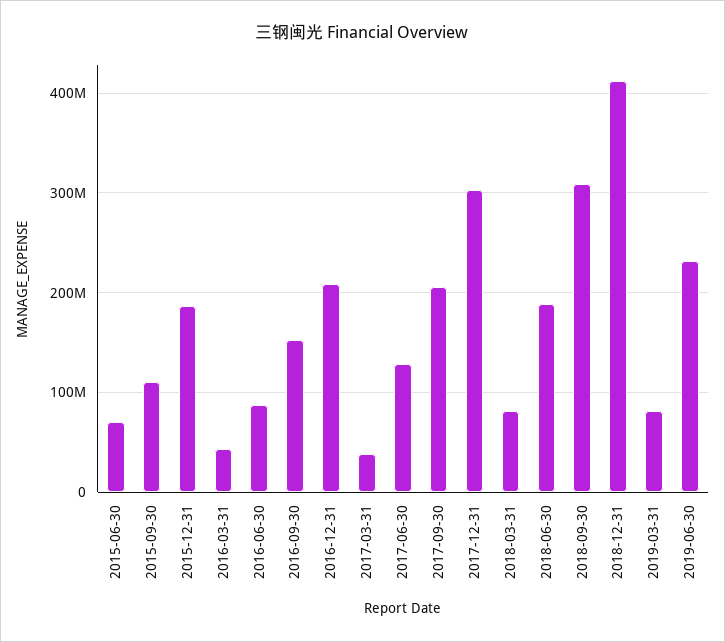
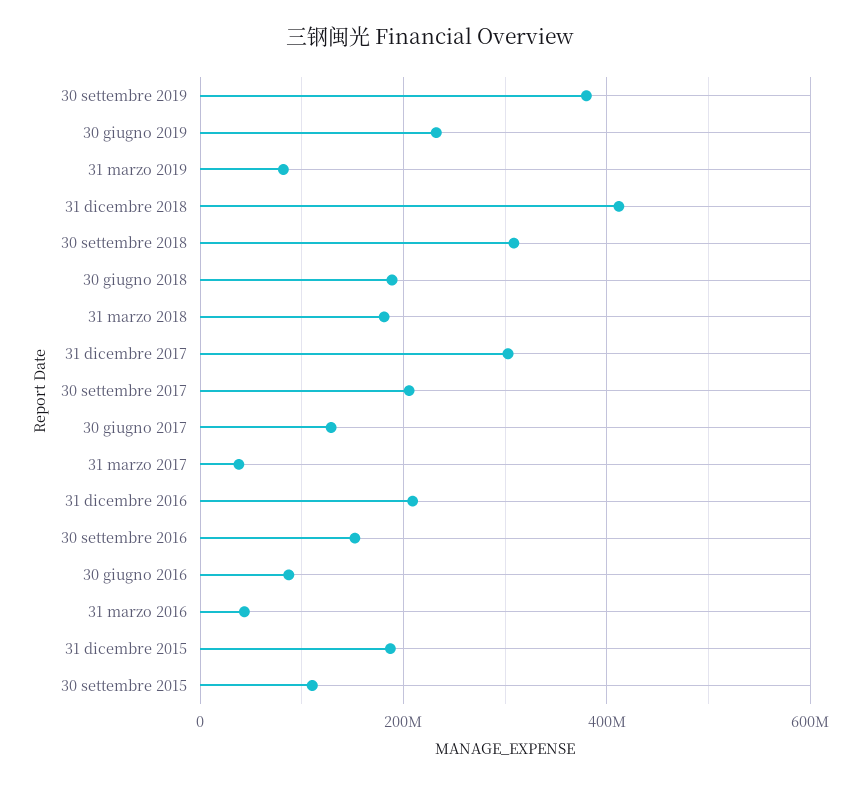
2015-06-30: 70000000 -> none
2018-03-31: 80000000 -> 180000000
30 settembre 2019: none -> 380000000

